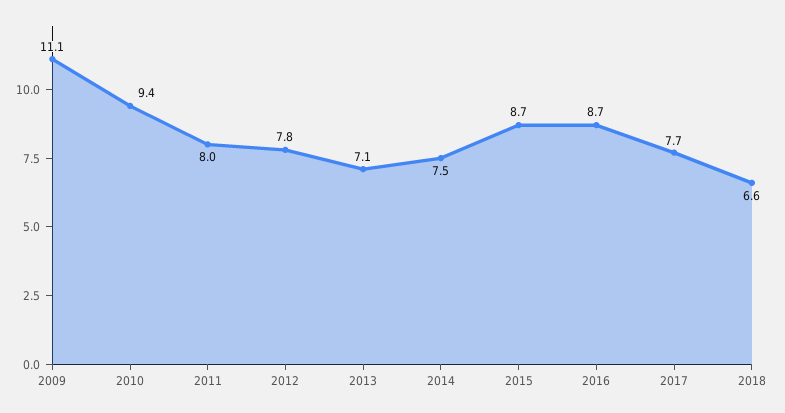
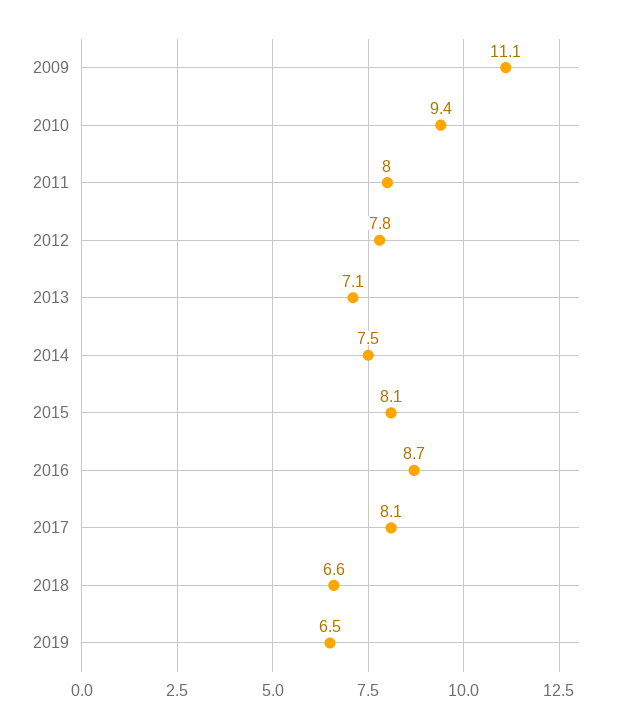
2015: 8.7 -> 8.1
2017: 7.7 -> 8.1
2019: none -> 6.5

